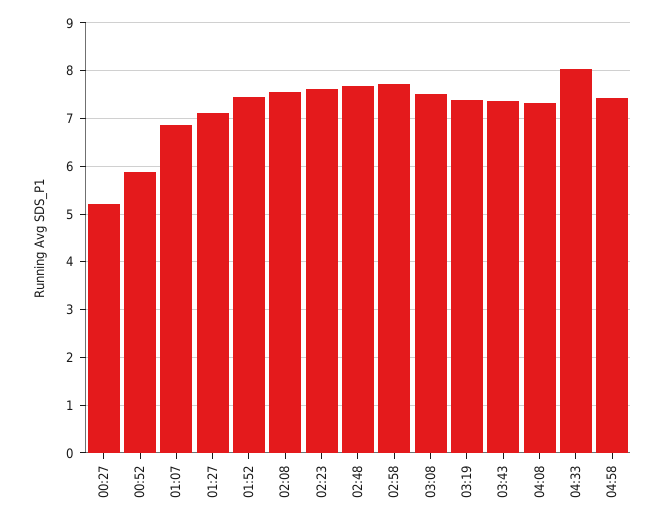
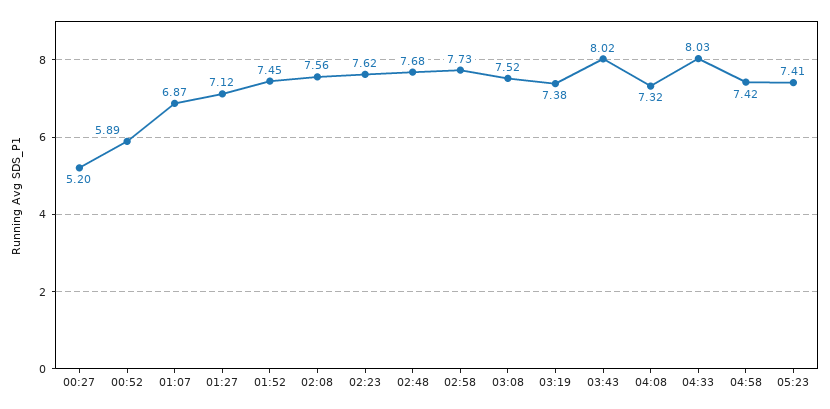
03:43: 7.4 -> 8.02
05:23: none -> 7.41

